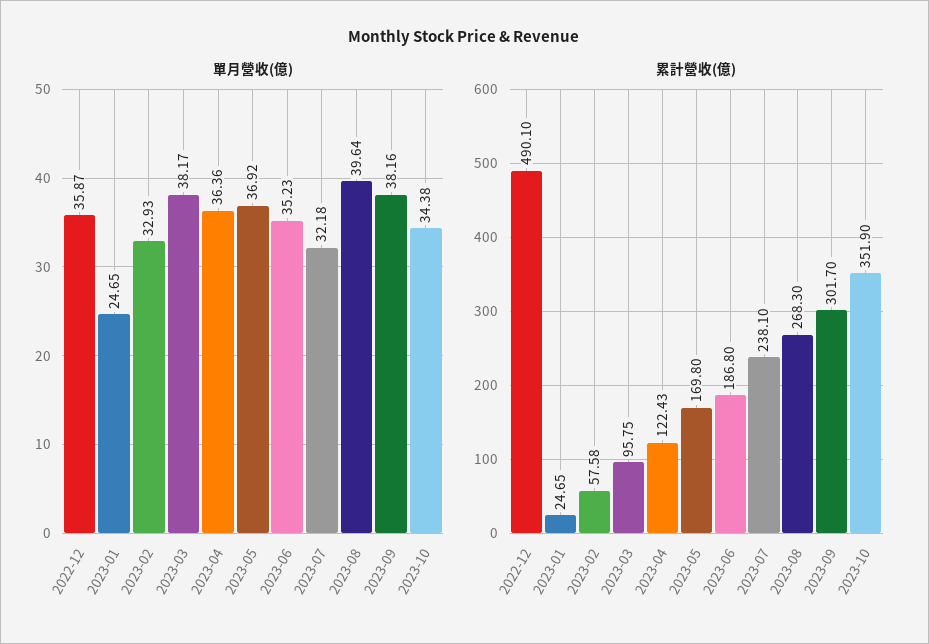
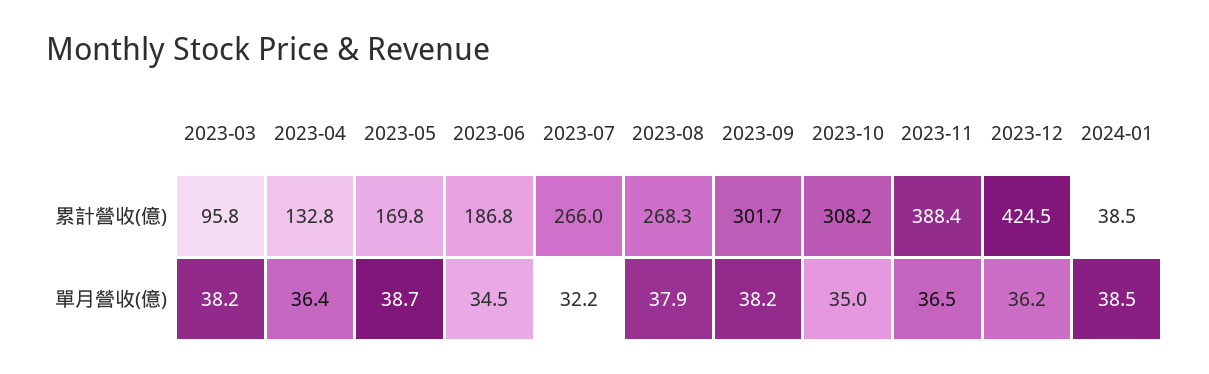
單月營收(億), 2022-12: 35.87 -> none
單月營收(億), 2023-01: 24.65 -> none
單月營收(億), 2023-02: 32.93 -> none
單月營收(億), 2023-05: 36.92 -> 38.7
單月營收(億), 2023-06: 35.23 -> 34.5
單月營收(億), 2023-08: 39.64 -> 37.9
單月營收(億), 2023-10: 34.38 -> 35
累計營收(億), 2022-12: 490.1 -> none
累計營收(億), 2023-01: 24.65 -> none
累計營收(億), 2023-02: 57.58 -> none
累計營收(億), 2023-04: 122.43 -> 132.8
累計營收(億), 2023-07: 238.1 -> 266
累計營收(億), 2023-10: 351.9 -> 308.2
累計營收(億), 2023-11: none -> 388.4
累計營收(億), 2023-12: none -> 424.5
累計營收(億), 2024-01: none -> 38.5
單月營收(億), 2023-11: none -> 36.5
單月營收(億), 2023-12: none -> 36.2
單月營收(億), 2024-01: none -> 38.5

